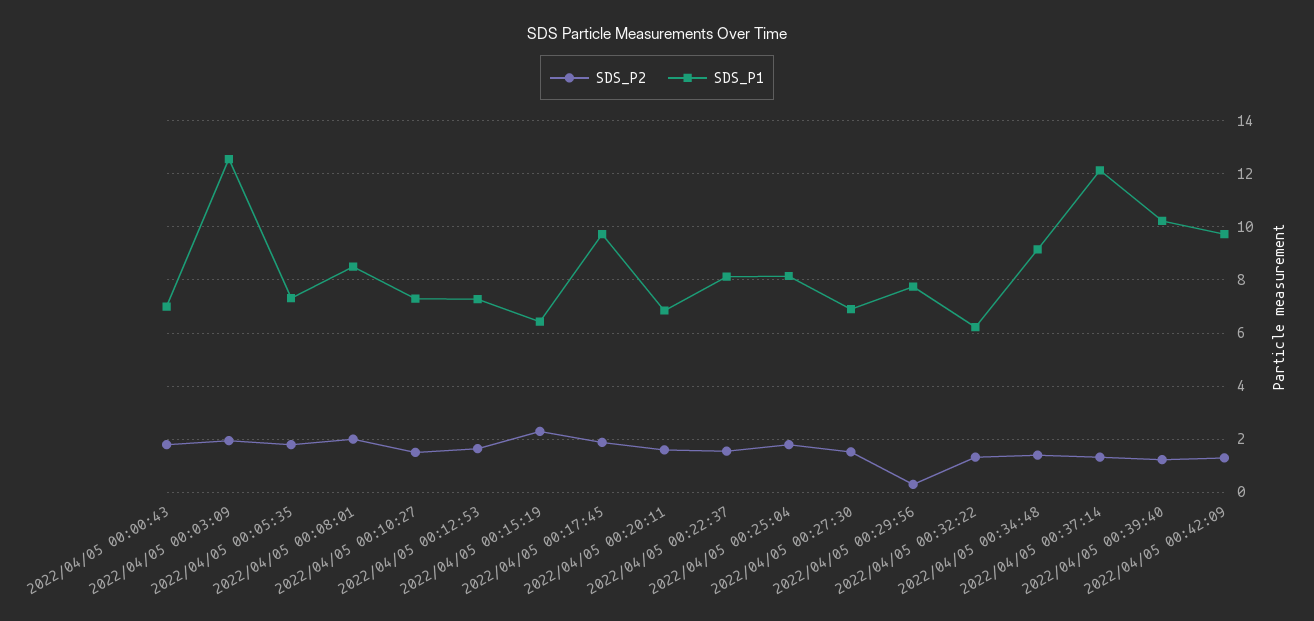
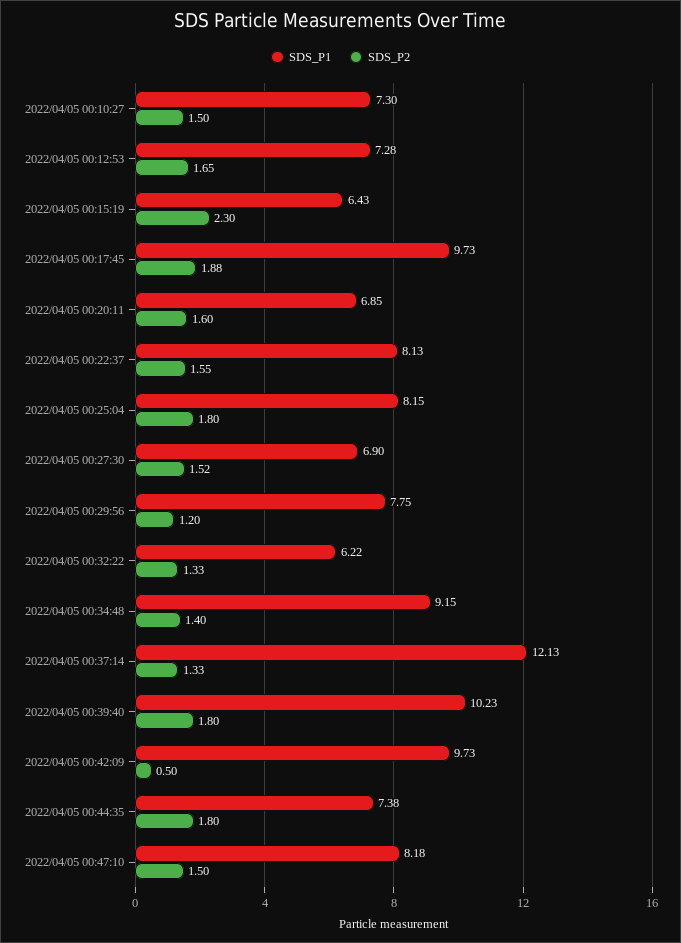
SDS_P2, 2022/04/05 00:00:43: 1.75 -> none
SDS_P1, 2022/04/05 00:00:43: 7 -> none
SDS_P2, 2022/04/05 00:03:09: 2 -> none
SDS_P1, 2022/04/05 00:03:09: 12.5 -> none
SDS_P2, 2022/04/05 00:05:35: 1.75 -> none
SDS_P1, 2022/04/05 00:05:35: 7.25 -> none
SDS_P2, 2022/04/05 00:08:01: 2 -> none
SDS_P1, 2022/04/05 00:08:01: 8.5 -> none
SDS_P2, 2022/04/05 00:29:56: 0.25 -> 1.2
SDS_P2, 2022/04/05 00:39:40: 1.25 -> 1.8
SDS_P2, 2022/04/05 00:42:09: 1.25 -> 0.5
SDS_P1, 2022/04/05 00:44:35: none -> 7.38
SDS_P2, 2022/04/05 00:44:35: none -> 1.8
SDS_P1, 2022/04/05 00:47:10: none -> 8.18
SDS_P2, 2022/04/05 00:47:10: none -> 1.5

